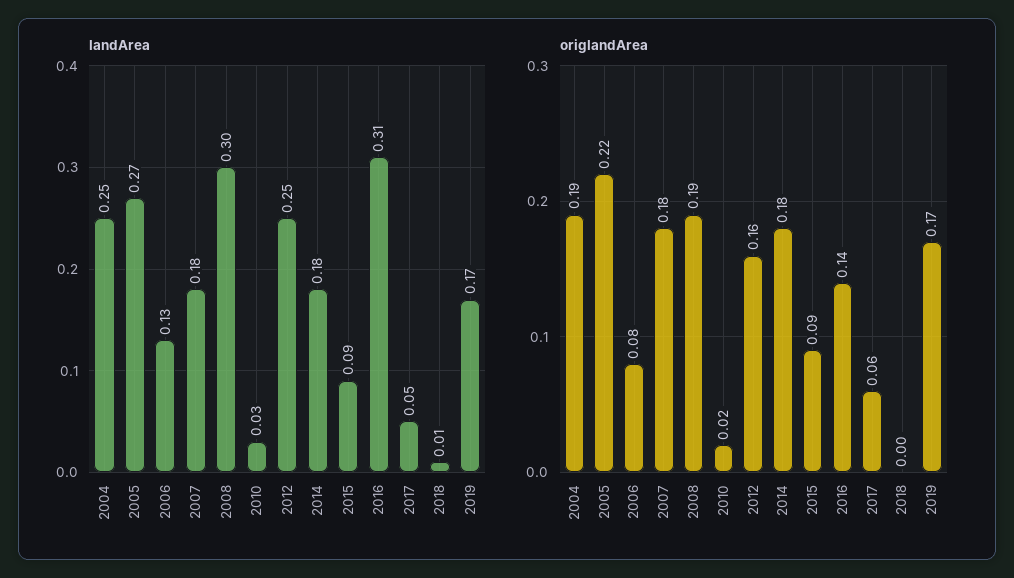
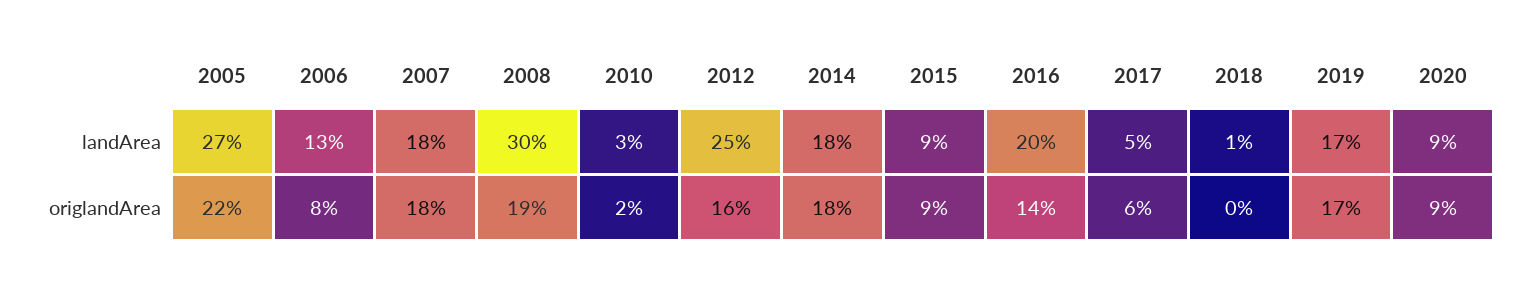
landArea, 2004: 0.25 -> none
landArea, 2016: 0.31 -> 0.2
origlandArea, 2004: 0.19 -> none
landArea, 2020: none -> 0.09
origlandArea, 2020: none -> 0.09

